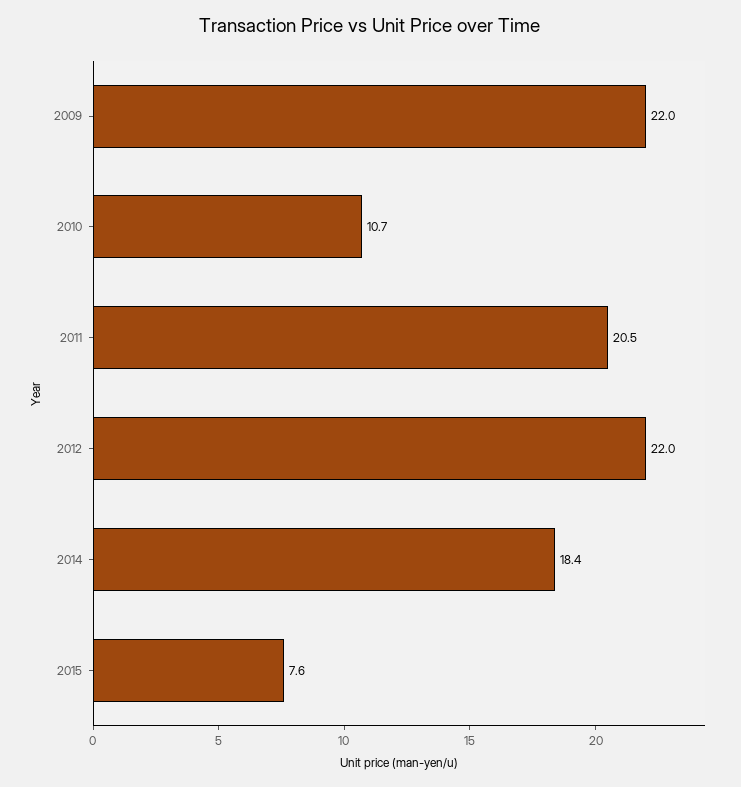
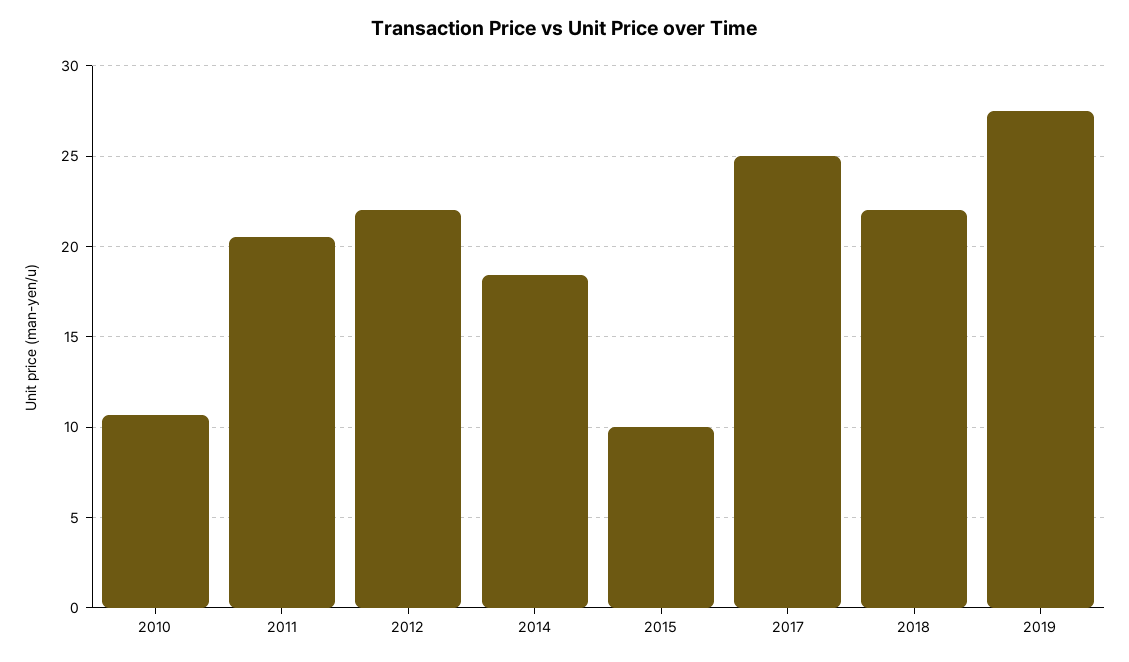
2009: 22 -> none
2015: 7.6 -> 10
2017: none -> 25
2018: none -> 22
2019: none -> 27.5

